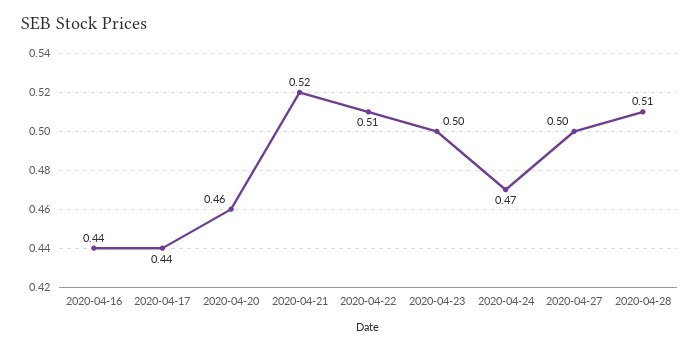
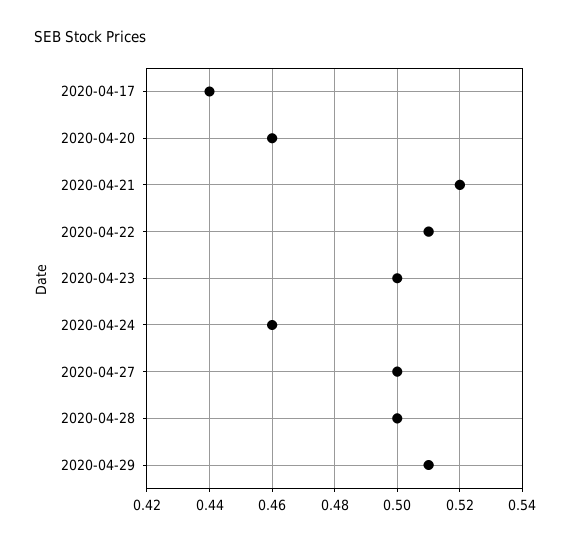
2020-04-16: 0.44 -> none
2020-04-24: 0.47 -> 0.46
2020-04-28: 0.51 -> 0.5
2020-04-29: none -> 0.51

